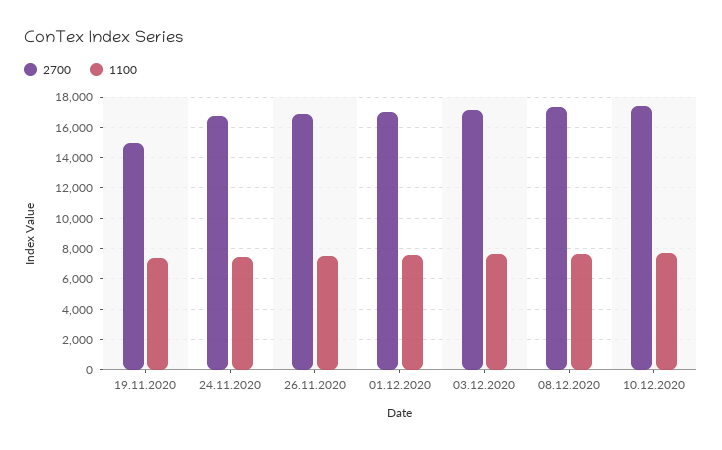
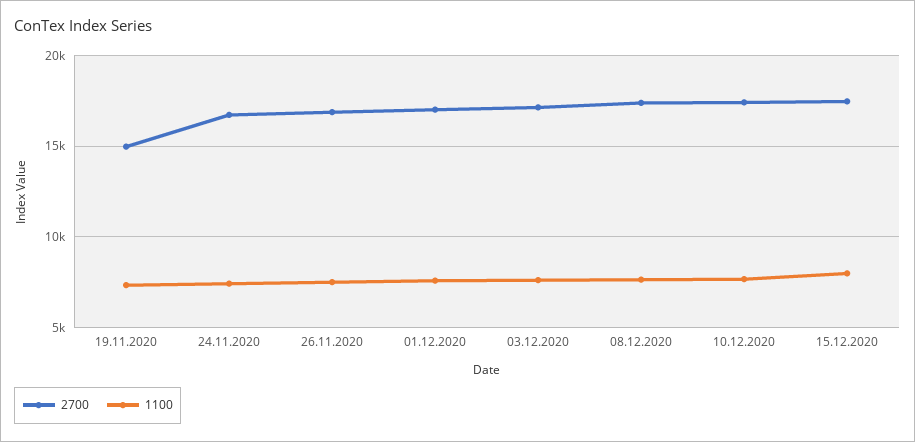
2700, 15.12.2020: none -> 17500
1100, 15.12.2020: none -> 8000

